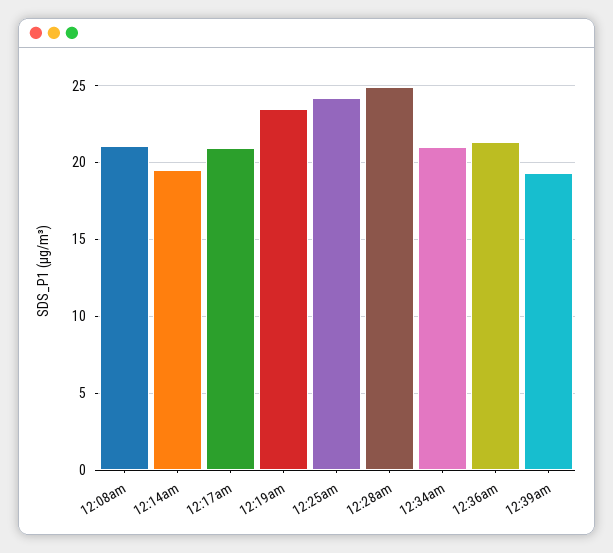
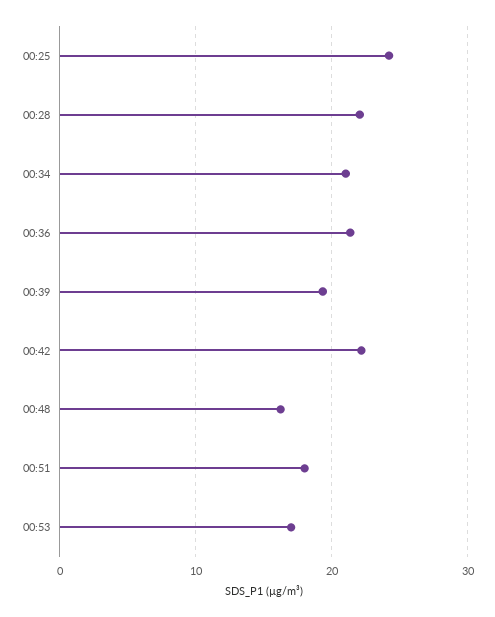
12:08am: 21 -> none
12:14am: 19.5 -> none
12:17am: 21 -> none
12:19am: 23.5 -> none
12:28am: 25 -> 22
00:42: none -> 22
00:48: none -> 16
00:51: none -> 18
00:53: none -> 17

